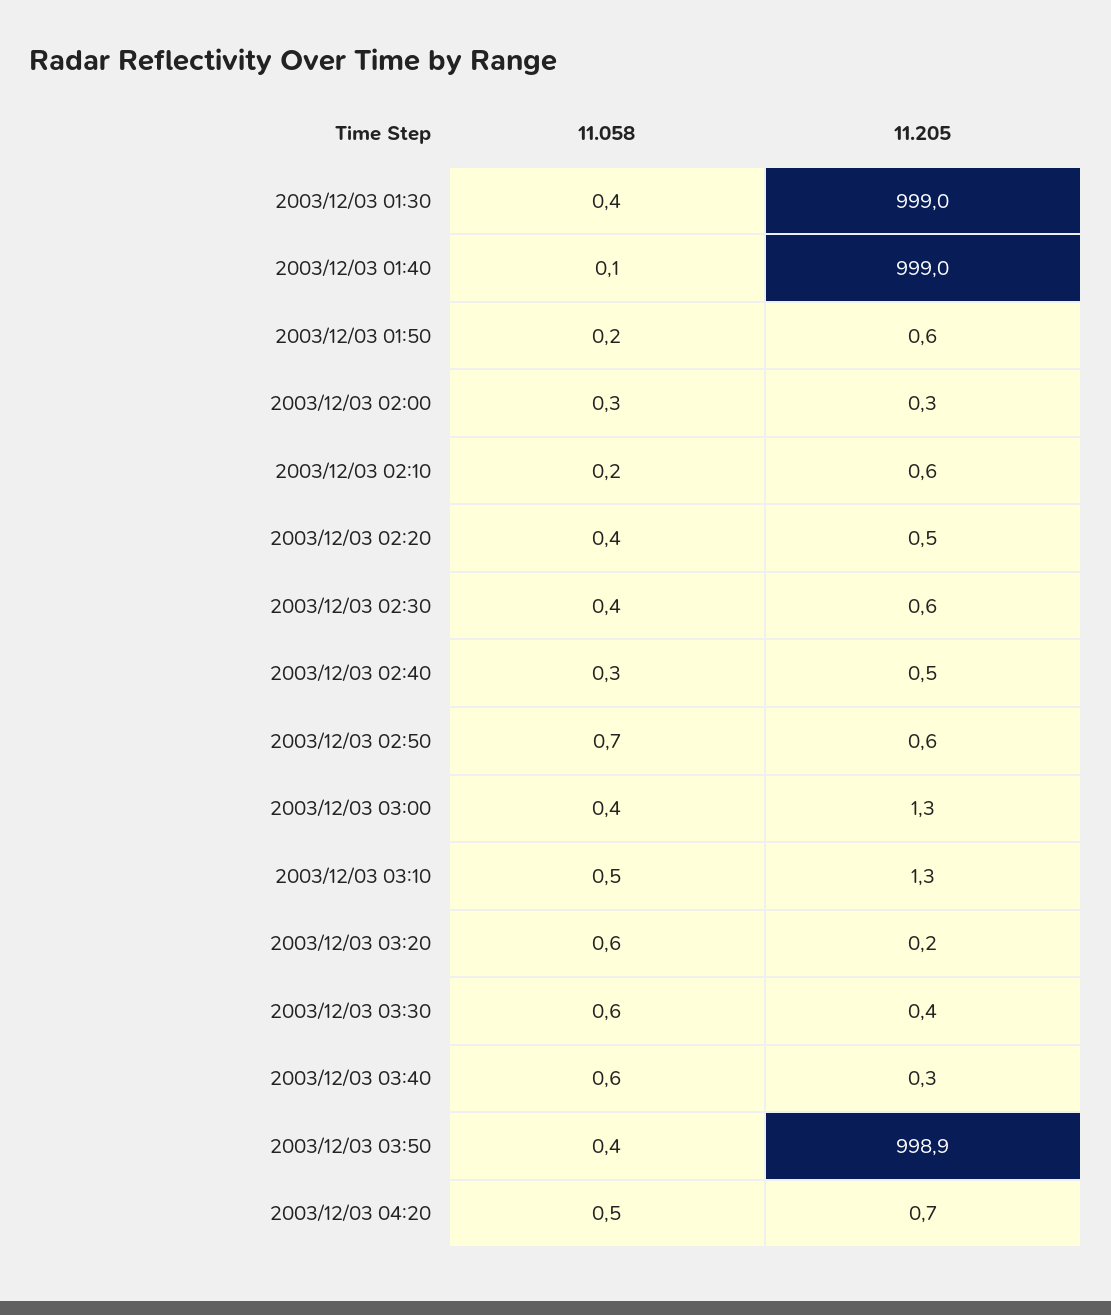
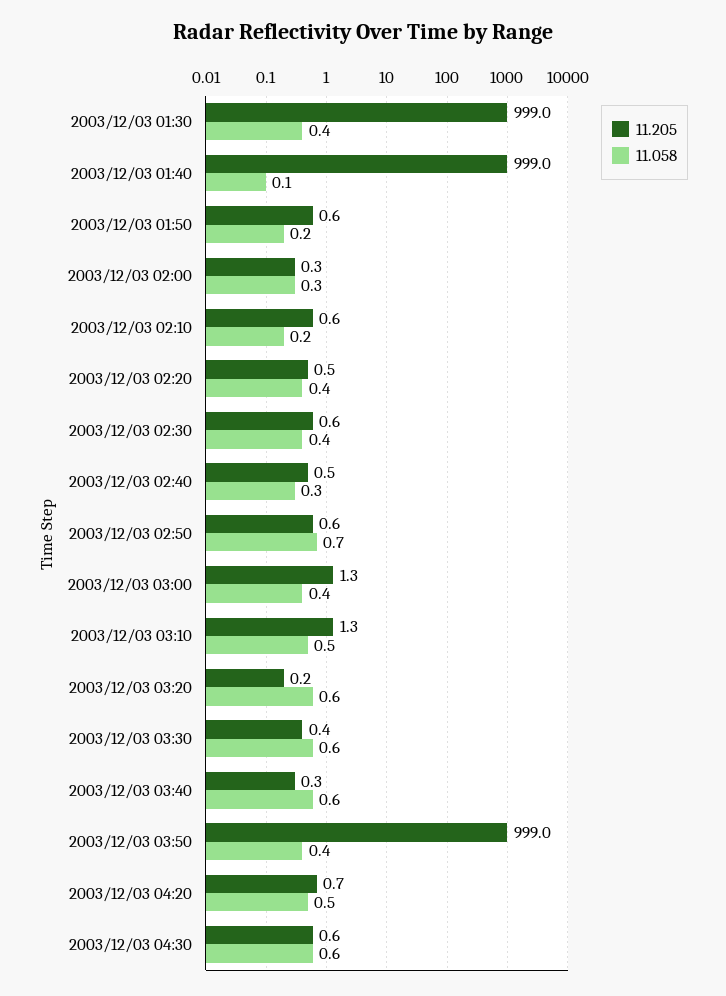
11.205, 2003/12/03 03:50: 998.9 -> 999
11.205, 2003/12/03 04:30: none -> 0.6
11.058, 2003/12/03 04:30: none -> 0.6

